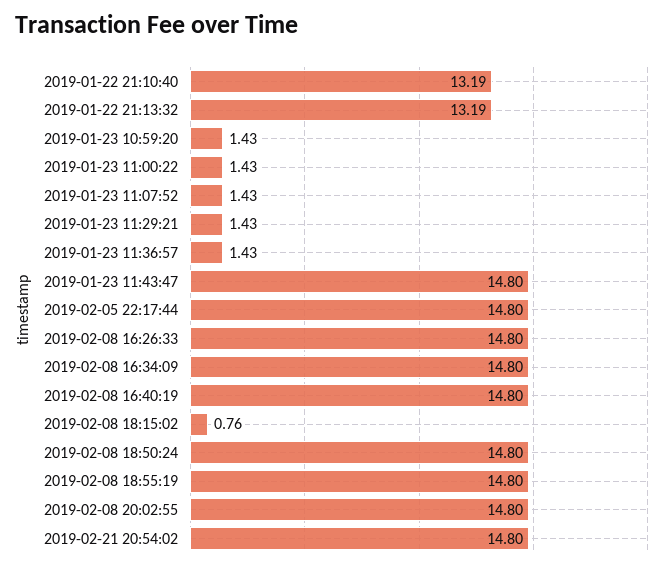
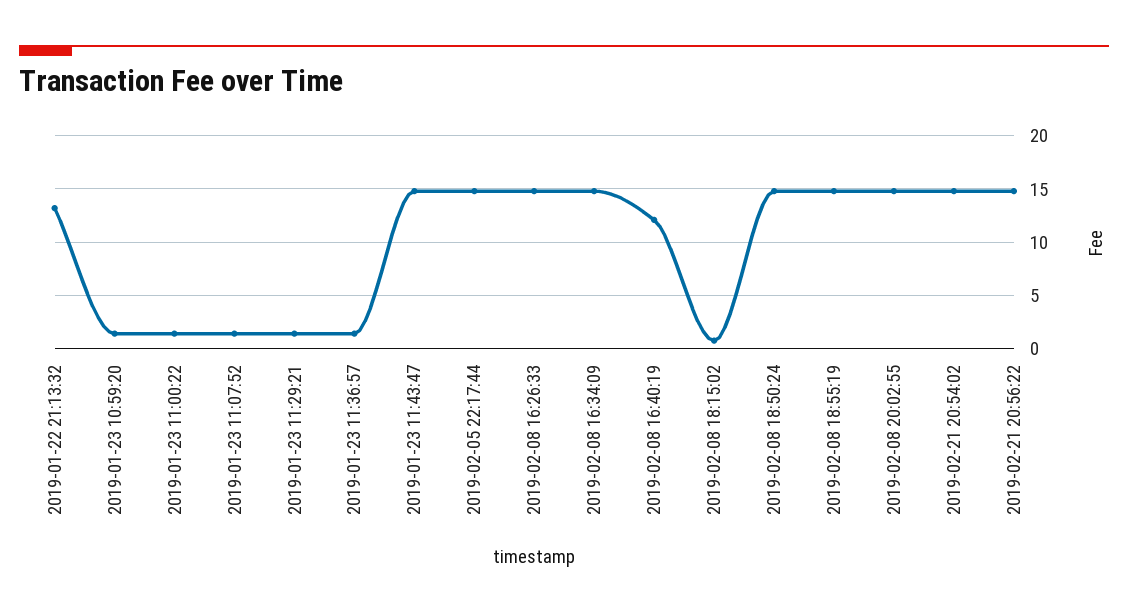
2019-01-22 21:10:40: 13.19 -> none
2019-02-08 16:40:19: 14.8 -> 12
2019-02-21 20:56:22: none -> 15

